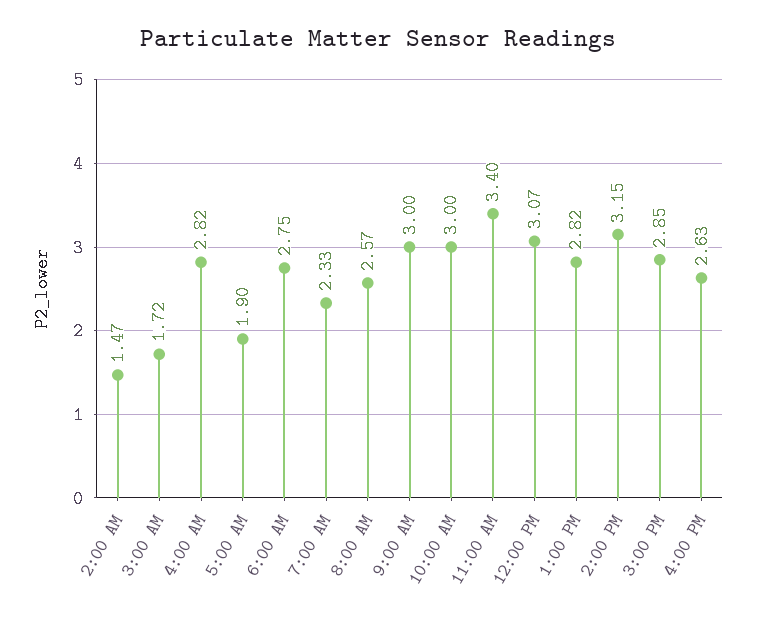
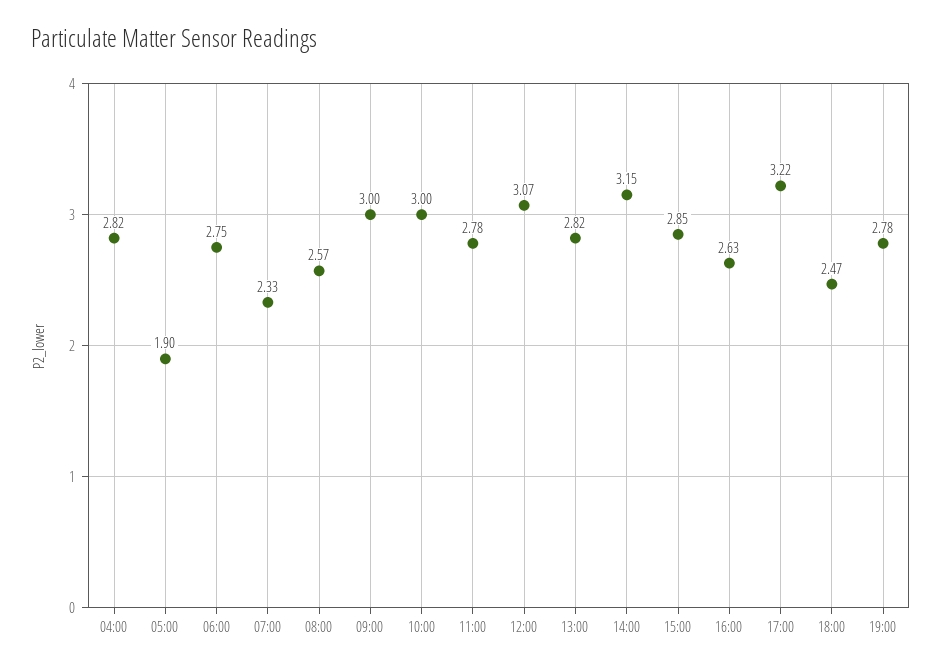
2:00 AM: 1.47 -> none
3:00 AM: 1.72 -> none
11:00 AM: 3.4 -> 2.78
17:00: none -> 3.22
18:00: none -> 2.47
19:00: none -> 2.78

